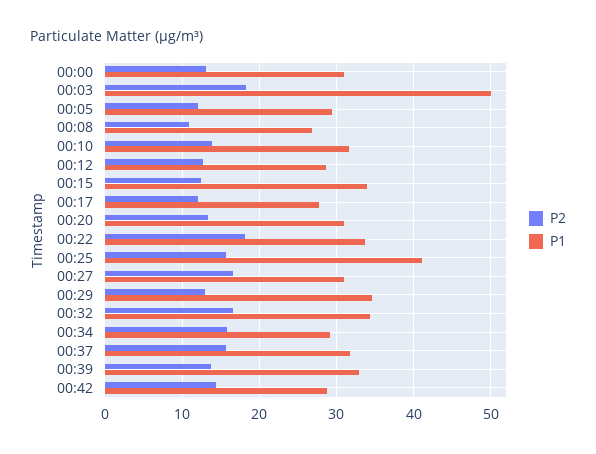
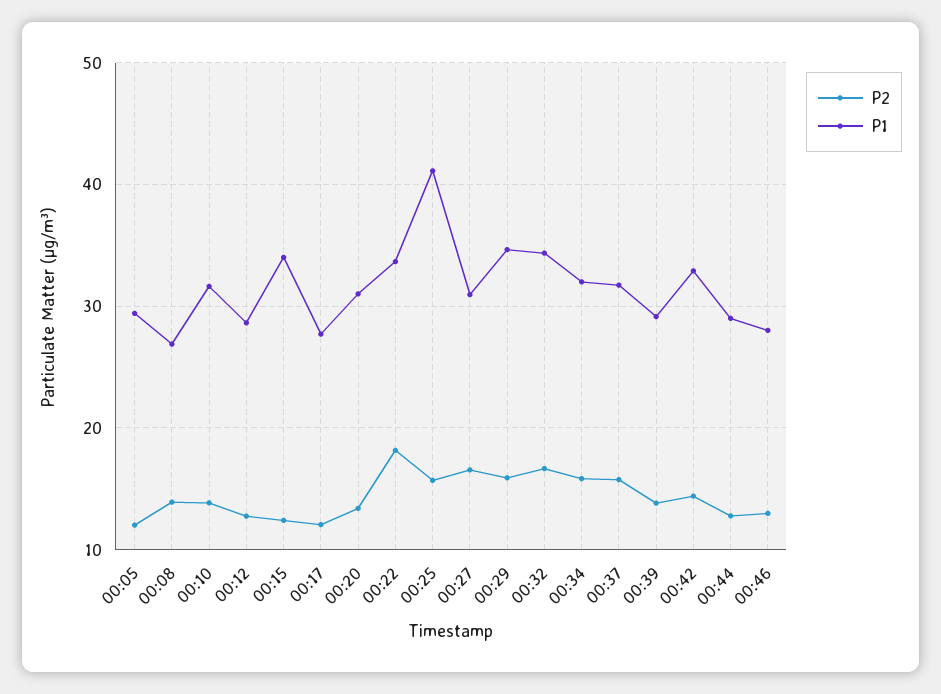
P2, 00:00: 13 -> none
P1, 00:00: 31 -> none
P2, 00:03: 18 -> none
P1, 00:03: 50 -> none
P2, 00:08: 11 -> 14
P2, 00:29: 13 -> 16
P1, 00:34: 29 -> 32
P1, 00:39: 33 -> 29
P1, 00:42: 29 -> 33
P2, 00:44: none -> 13
P1, 00:44: none -> 29
P2, 00:46: none -> 13
P1, 00:46: none -> 28

